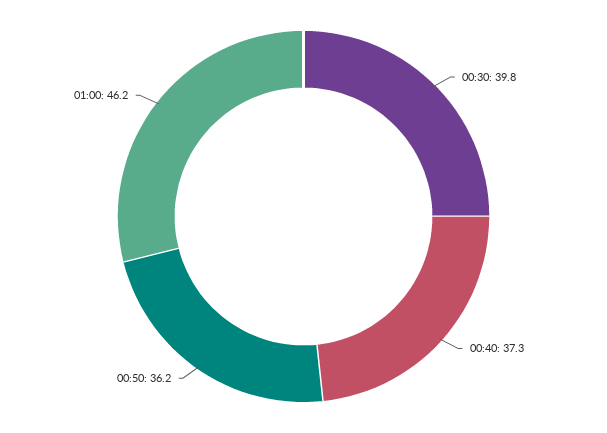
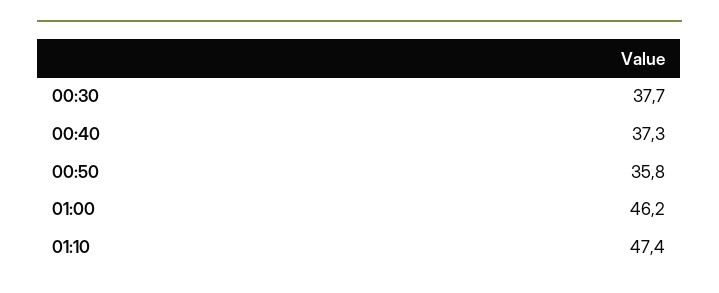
00:30: 39.8 -> 37.7
00:50: 36.2 -> 35.8
01:10: none -> 47.4

